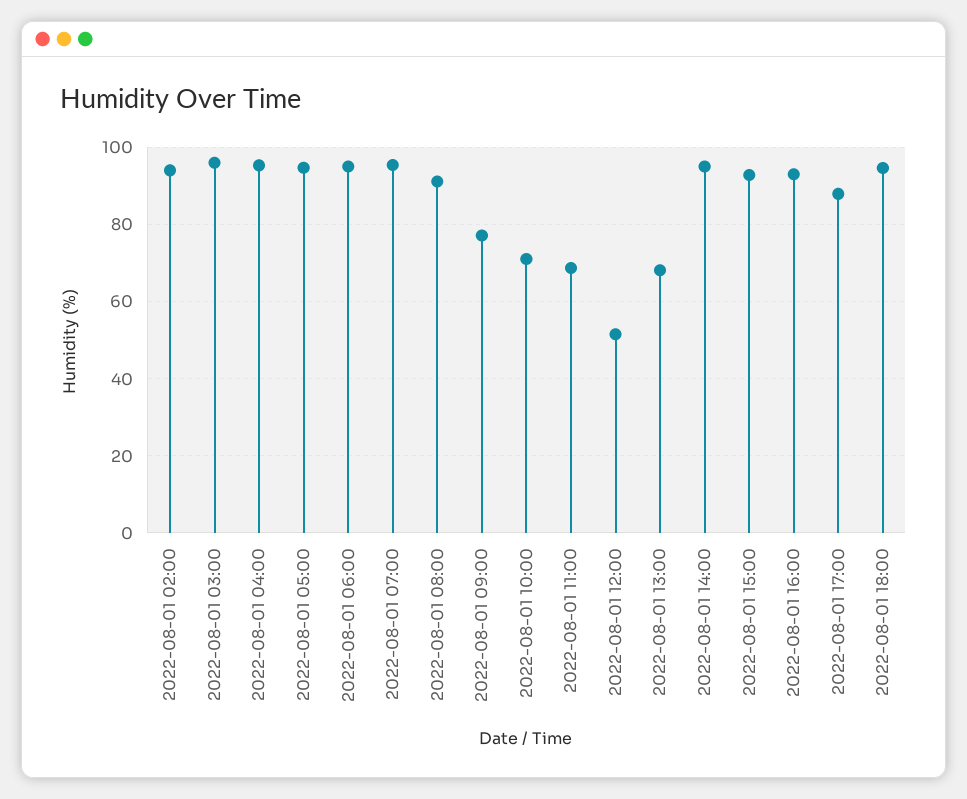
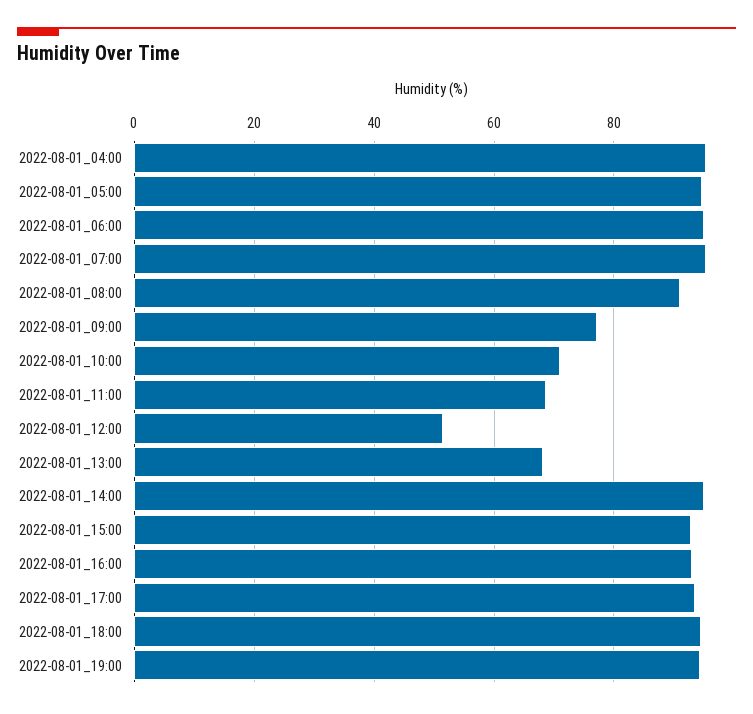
2022-08-01 02:00: 94 -> none
2022-08-01 03:00: 96 -> none
2022-08-01 17:00: 88 -> 94
2022-08-01_19:00: none -> 94

